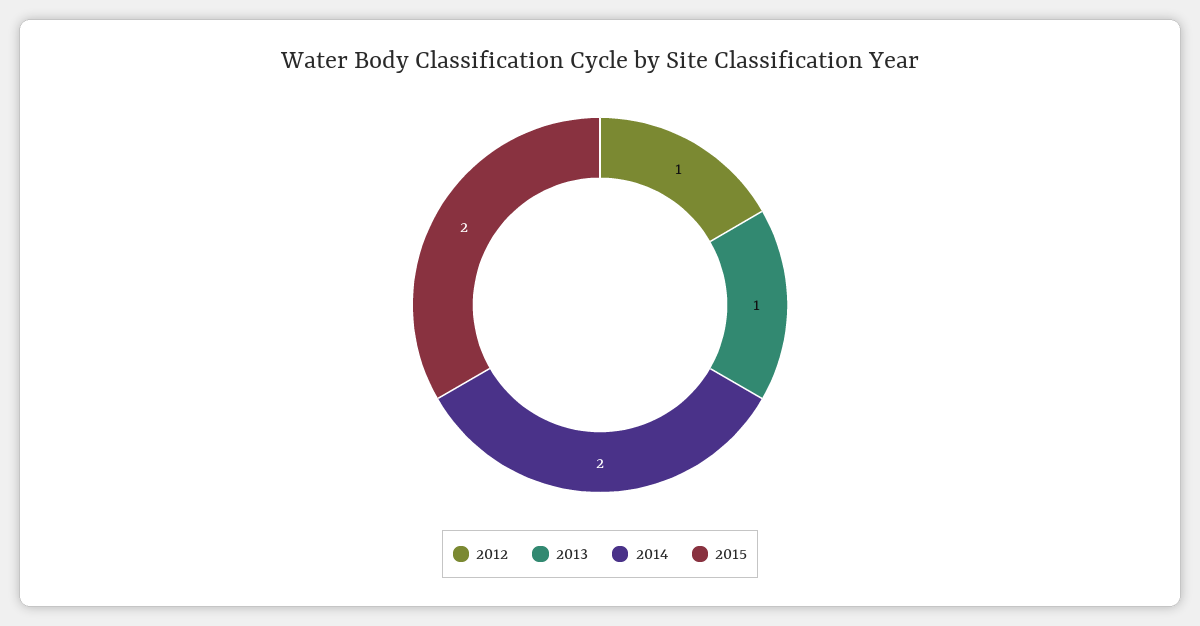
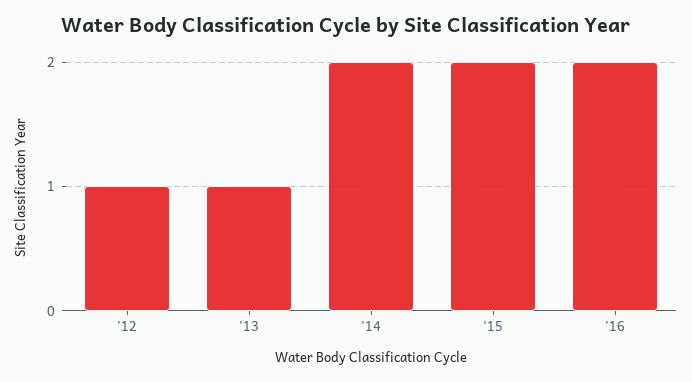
'16: none -> 2

